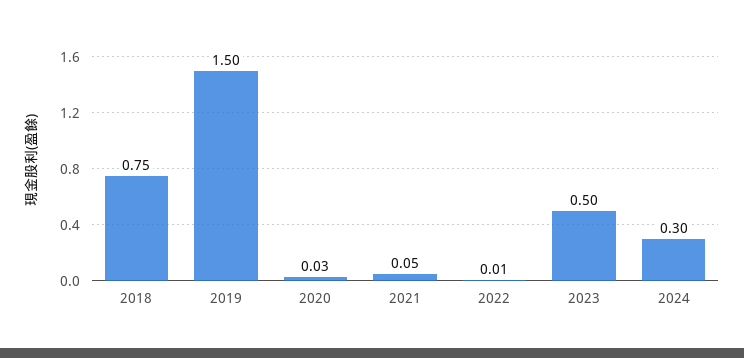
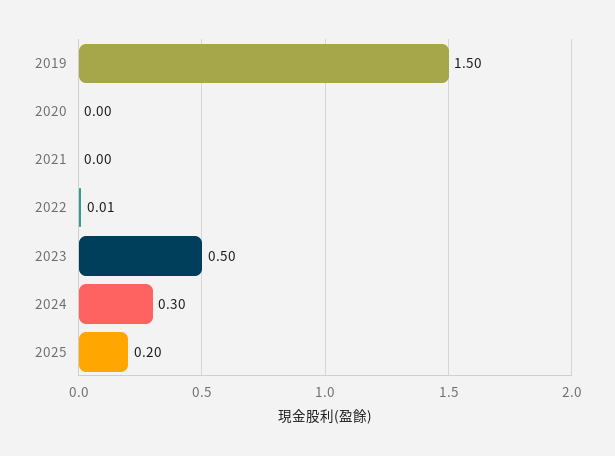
2018: 0.75 -> none
2020: 0.03 -> 0
2021: 0.05 -> 0
2025: none -> 0.2

